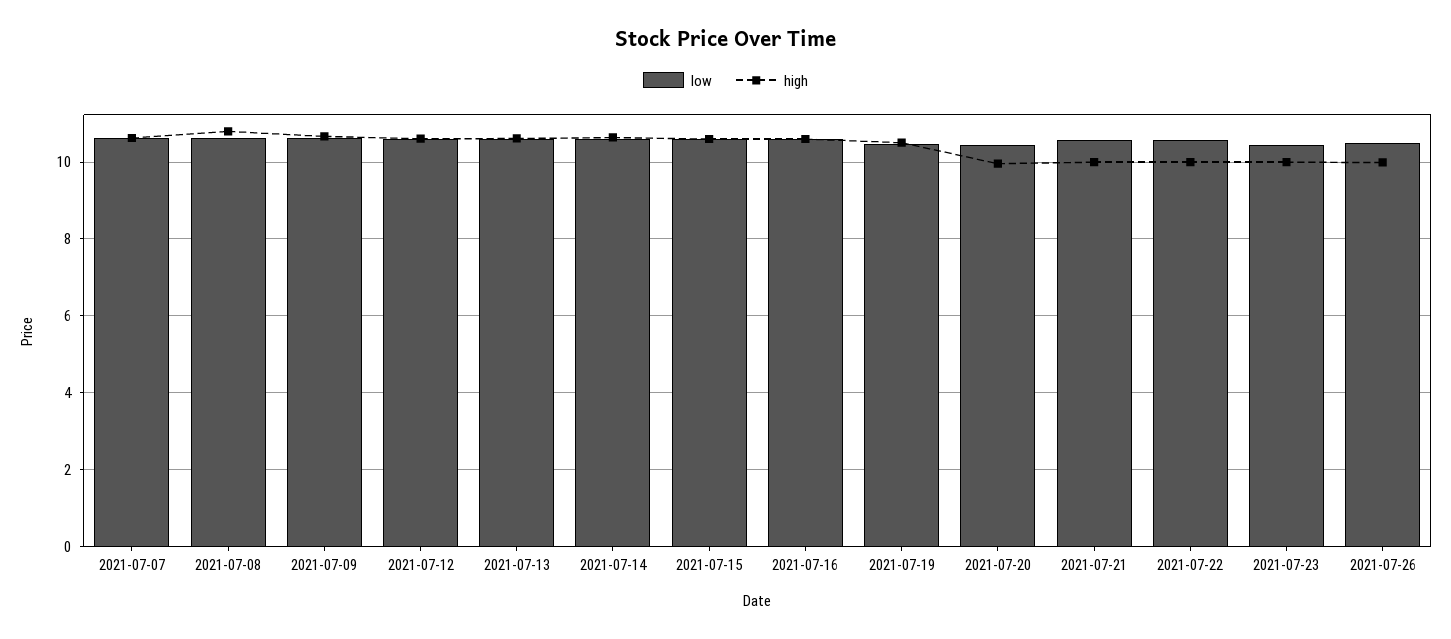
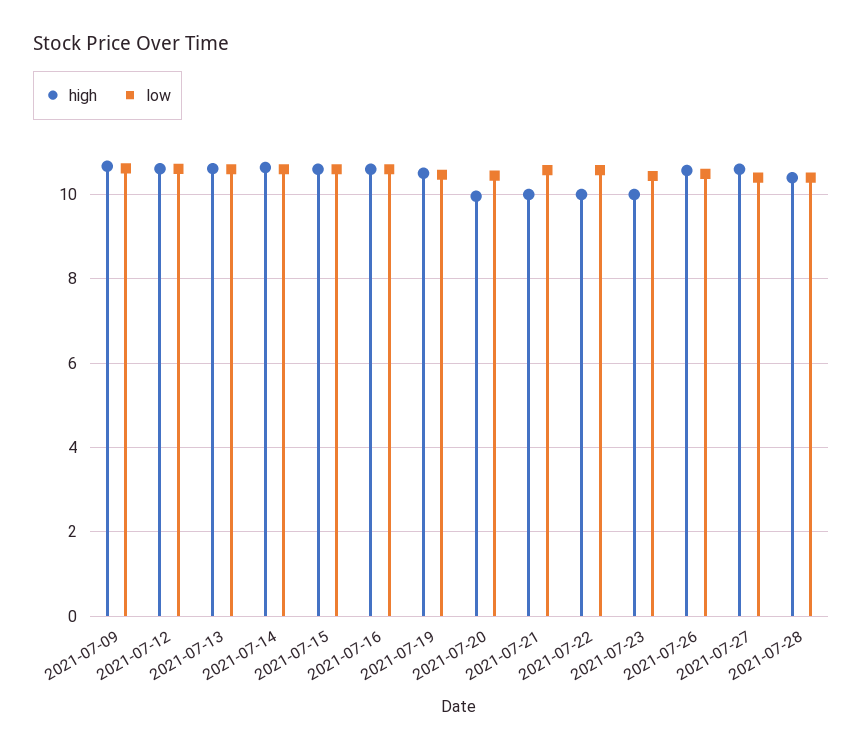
low, 2021-07-07: 10.6 -> none
high, 2021-07-07: 10.6 -> none
low, 2021-07-08: 10.6 -> none
high, 2021-07-08: 10.8 -> none
high, 2021-07-26: 10 -> 10.6
high, 2021-07-27: none -> 10.6
low, 2021-07-27: none -> 10.4
high, 2021-07-28: none -> 10.4
low, 2021-07-28: none -> 10.4

